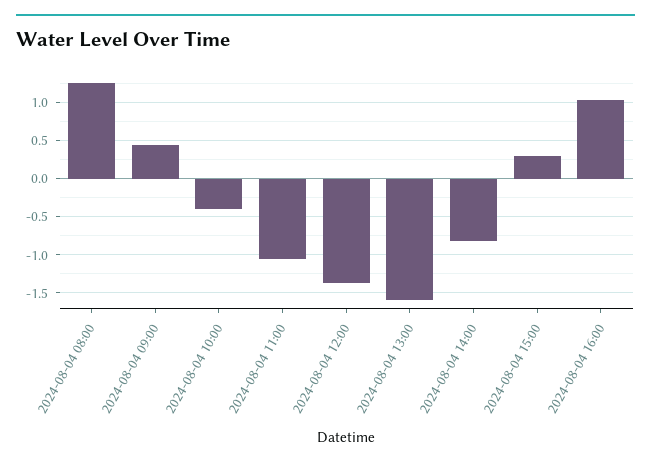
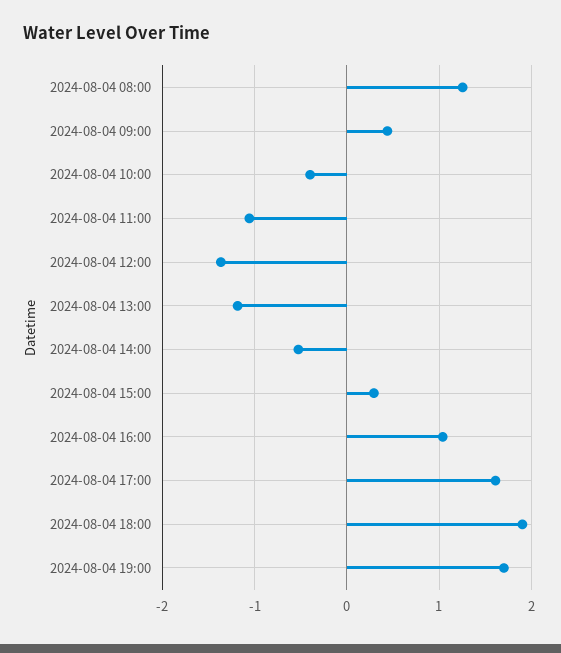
2024-08-04 13:00: -1.6 -> -1.2
2024-08-04 14:00: -0.8 -> -0.5
2024-08-04 17:00: none -> 1.6
2024-08-04 18:00: none -> 1.9
2024-08-04 19:00: none -> 1.7

